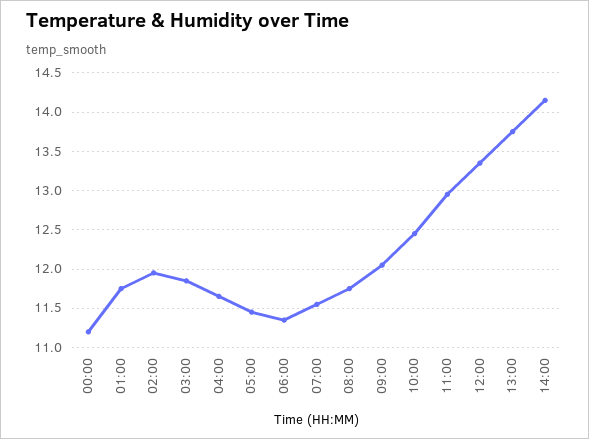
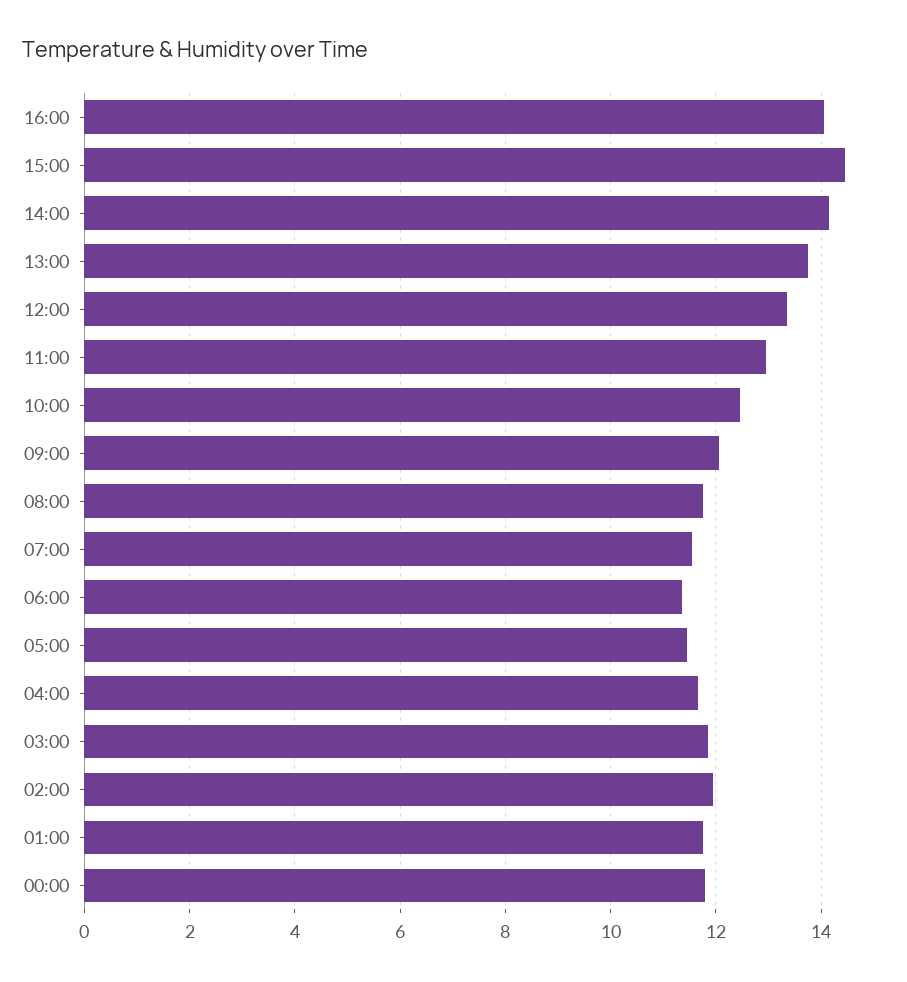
00:00: 11.2 -> 11.8
16:00: none -> 14
15:00: none -> 14.4

